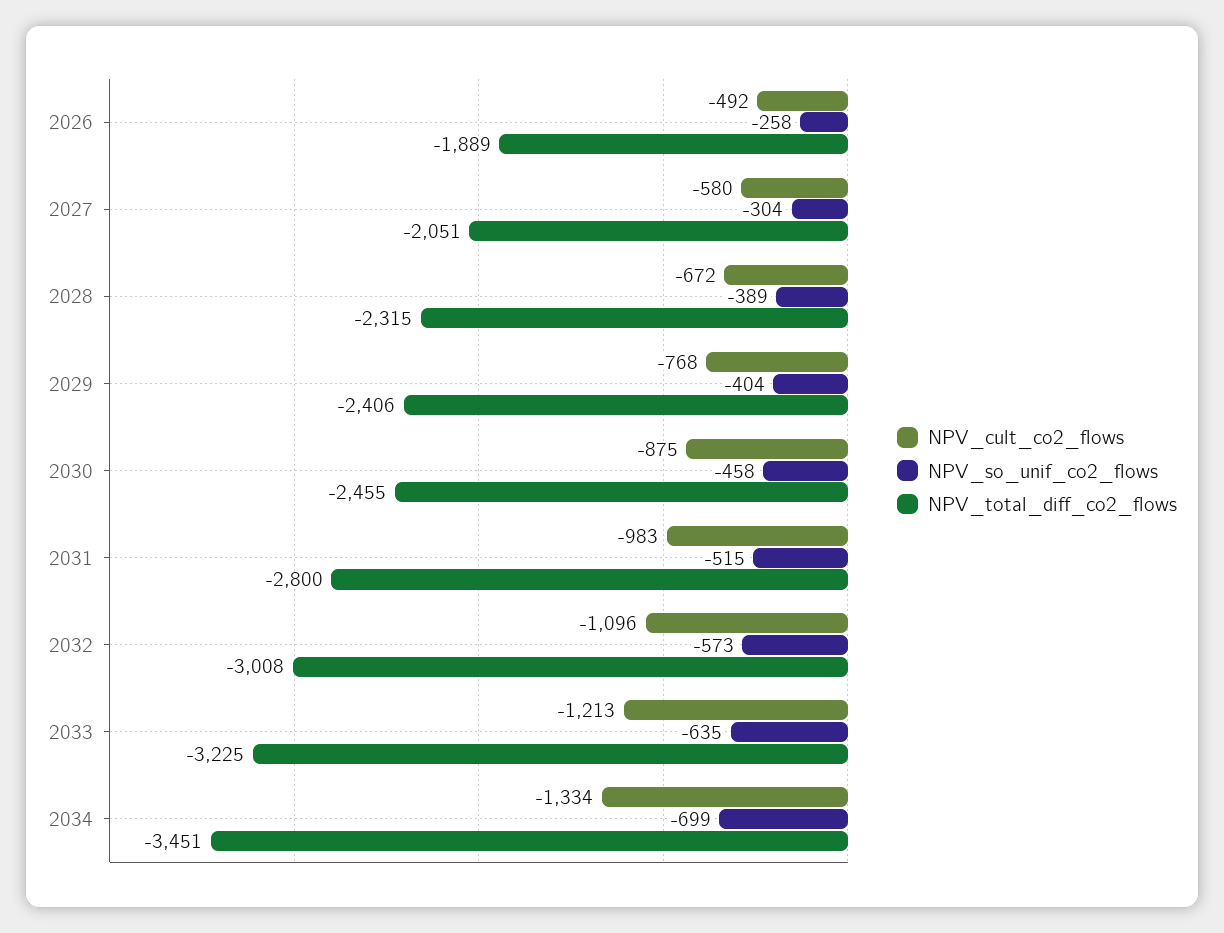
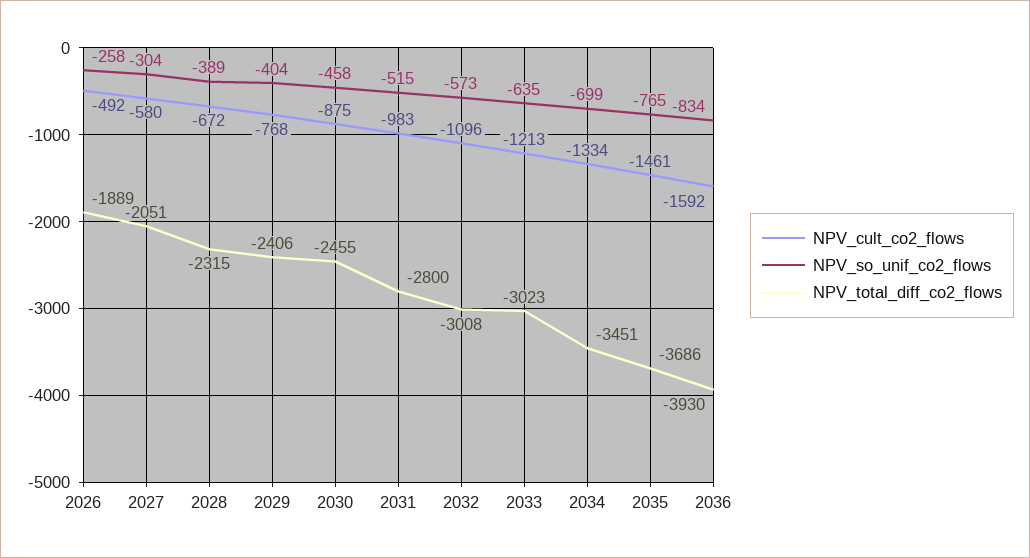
NPV_total_diff_co2_flows, 2033: -3225 -> -3023
NPV_cult_co2_flows, 2035: none -> -1461
NPV_so_unif_co2_flows, 2035: none -> -765
NPV_total_diff_co2_flows, 2035: none -> -3686
NPV_cult_co2_flows, 2036: none -> -1592
NPV_so_unif_co2_flows, 2036: none -> -834
NPV_total_diff_co2_flows, 2036: none -> -3930

